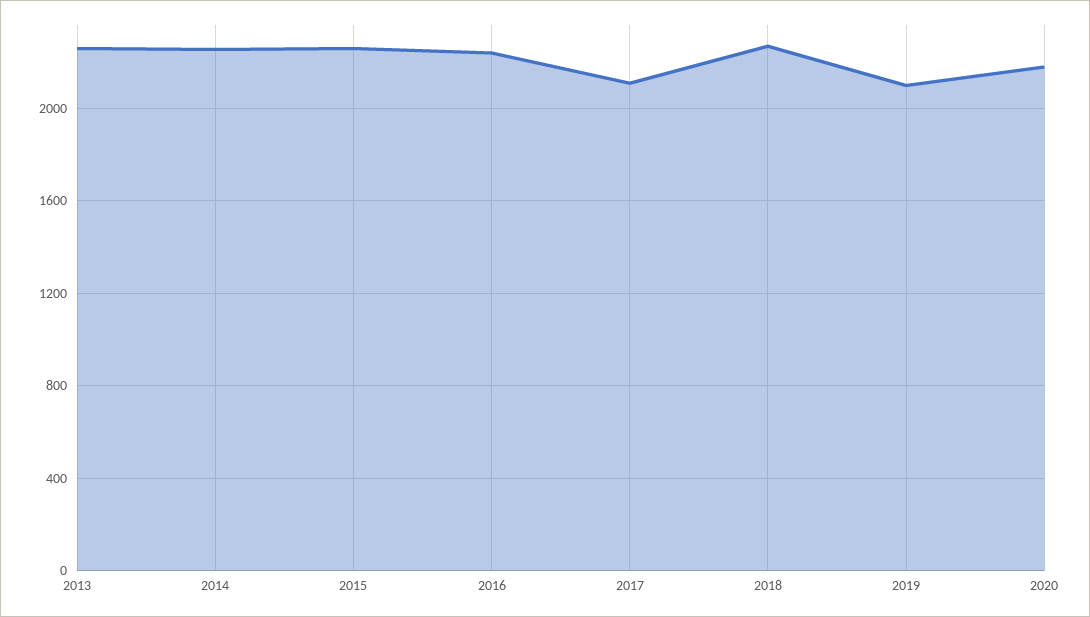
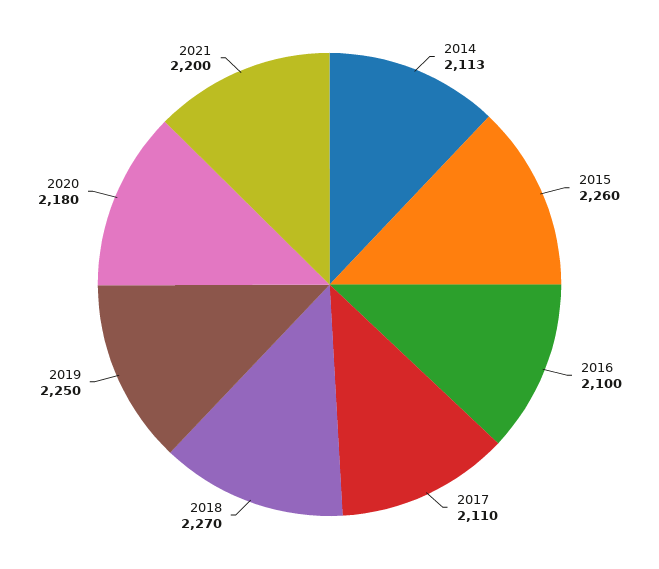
2013: 2250 -> none
2014: 2250 -> 2113
2016: 2250 -> 2100
2019: 2100 -> 2250
2021: none -> 2200

